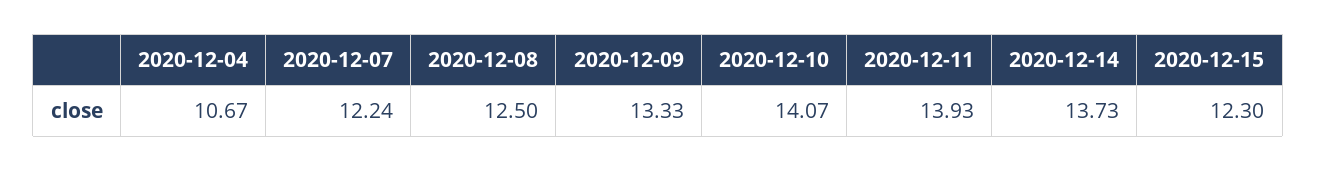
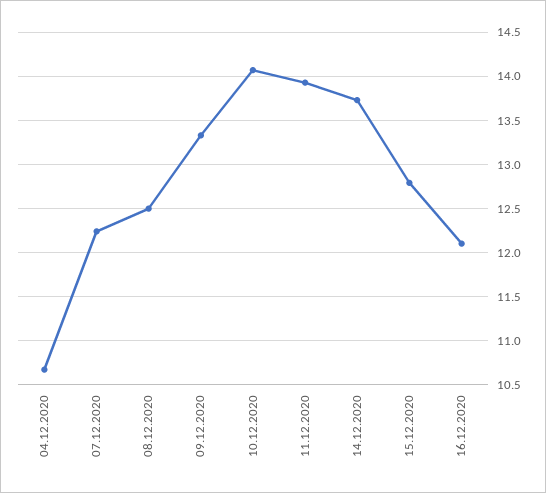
2020-12-15: 12.3 -> 12.8
16.12.2020: none -> 12.1

